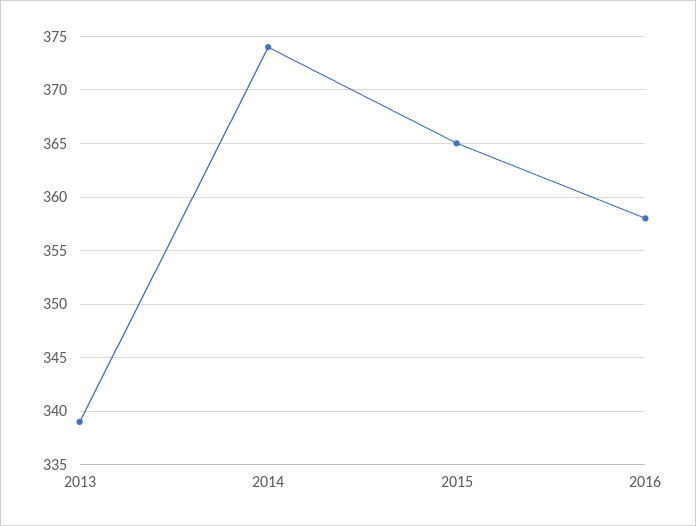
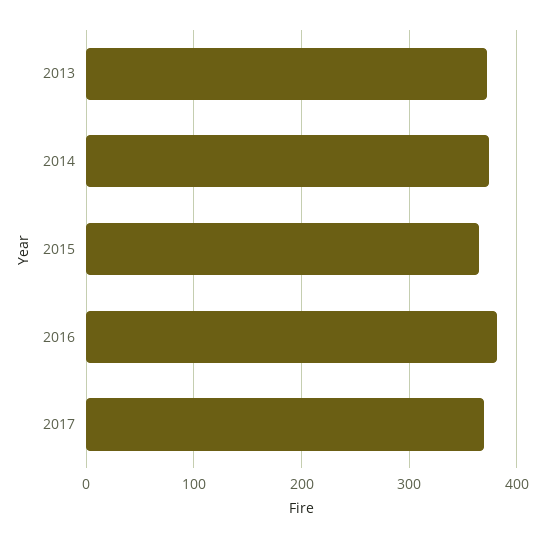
2013: 339 -> 370
2016: 358 -> 380
2017: none -> 370

